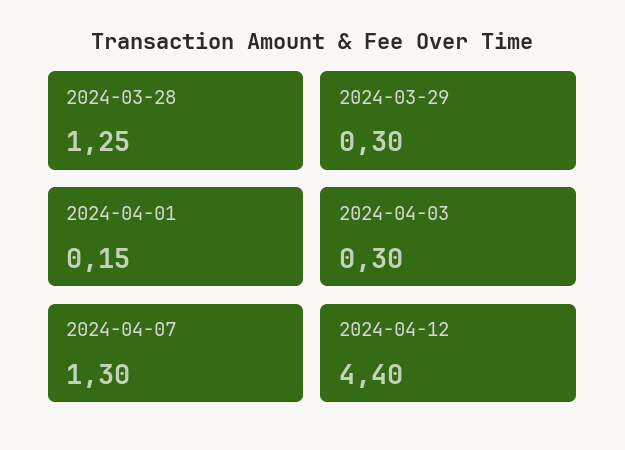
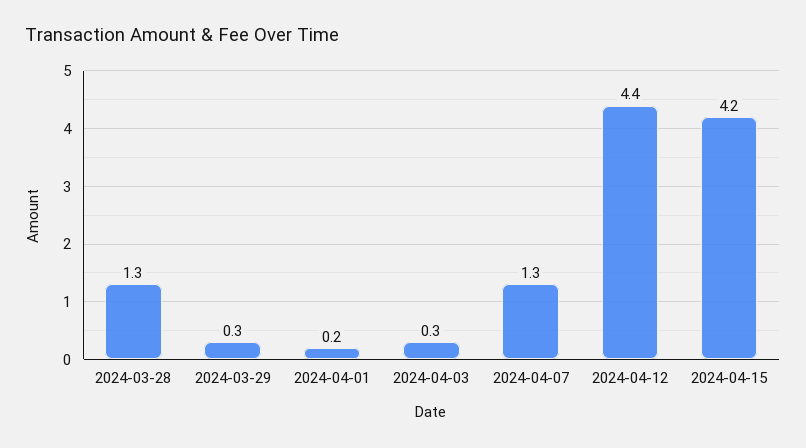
2024-04-15: none -> 4.2

